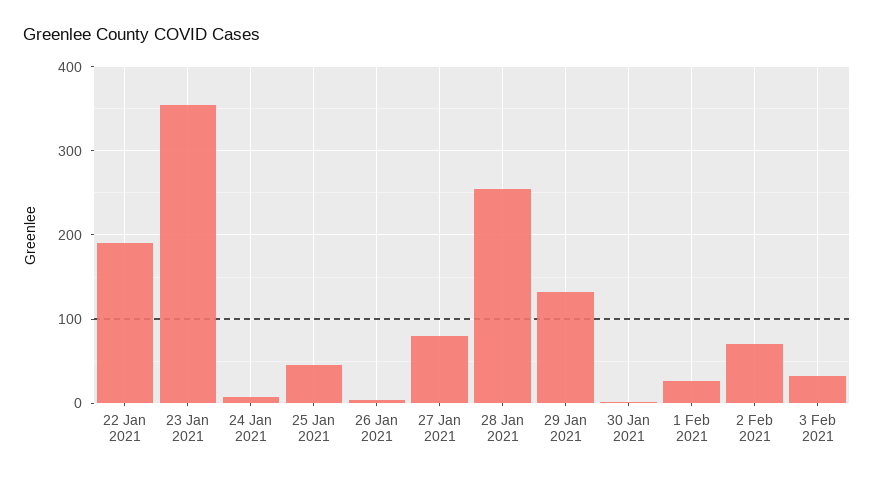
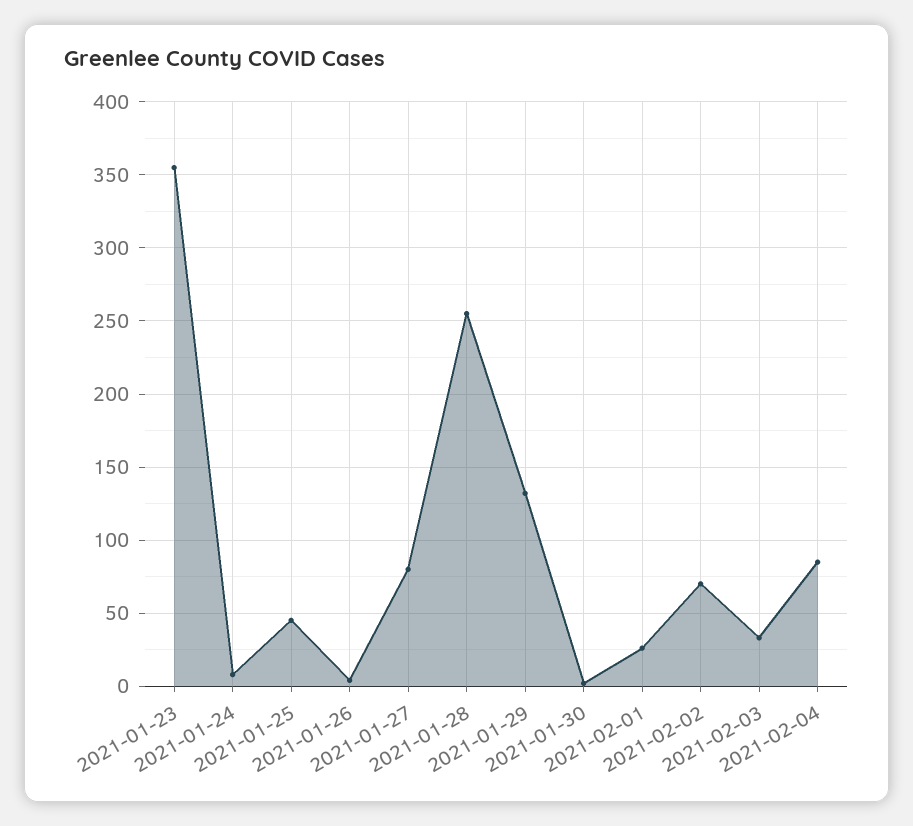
22 Jan 2021: 190 -> none
2021-02-04: none -> 85

